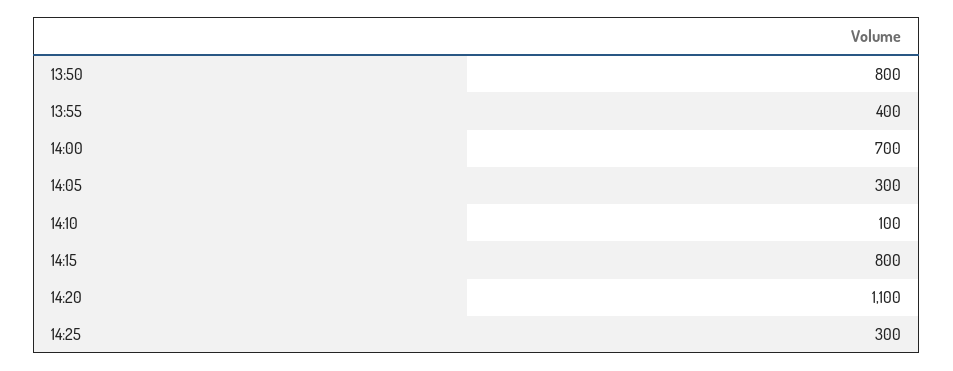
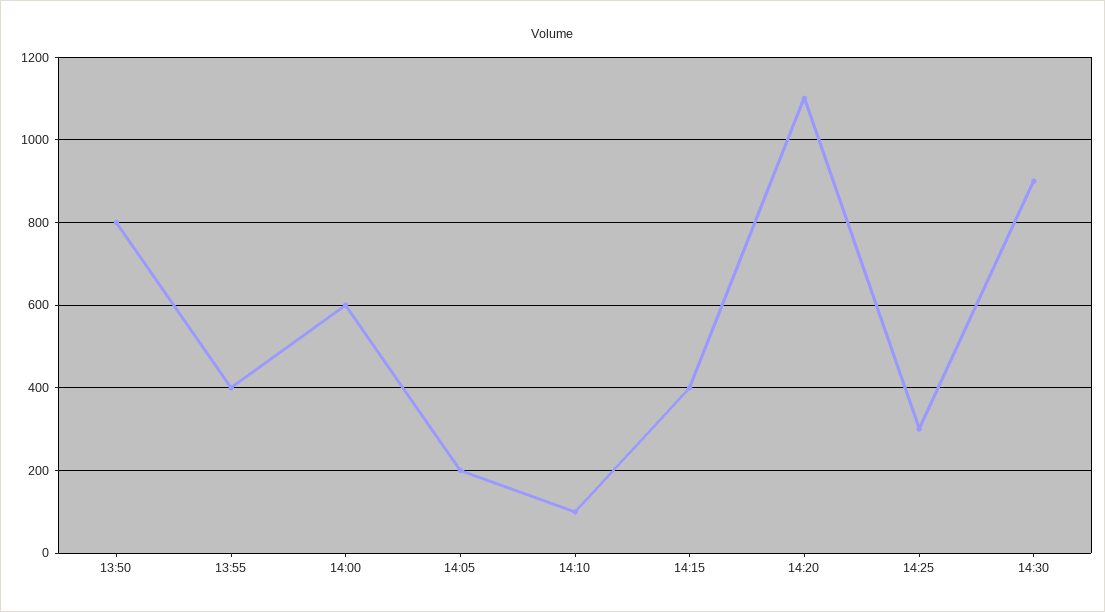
14:00: 700 -> 600
14:05: 300 -> 200
14:15: 800 -> 400
14:30: none -> 900

